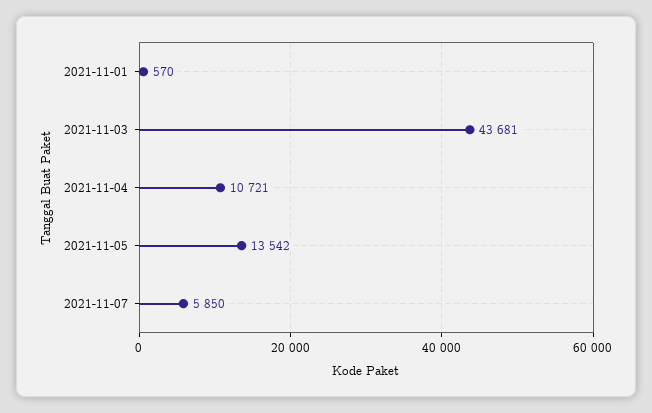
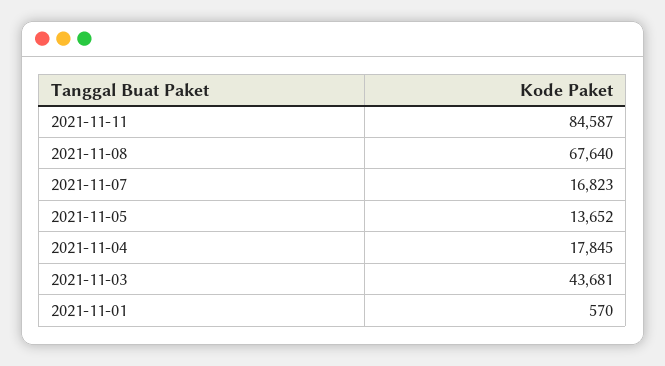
2021-11-04: 10721 -> 17845
2021-11-05: 13542 -> 13652
2021-11-07: 5850 -> 16823
2021-11-11: none -> 84587
2021-11-08: none -> 67640

